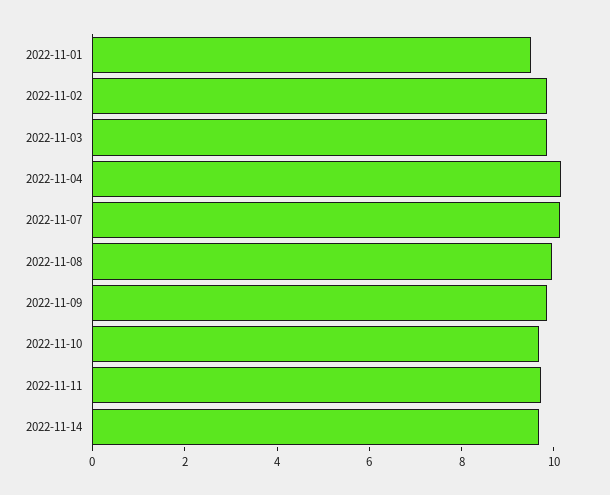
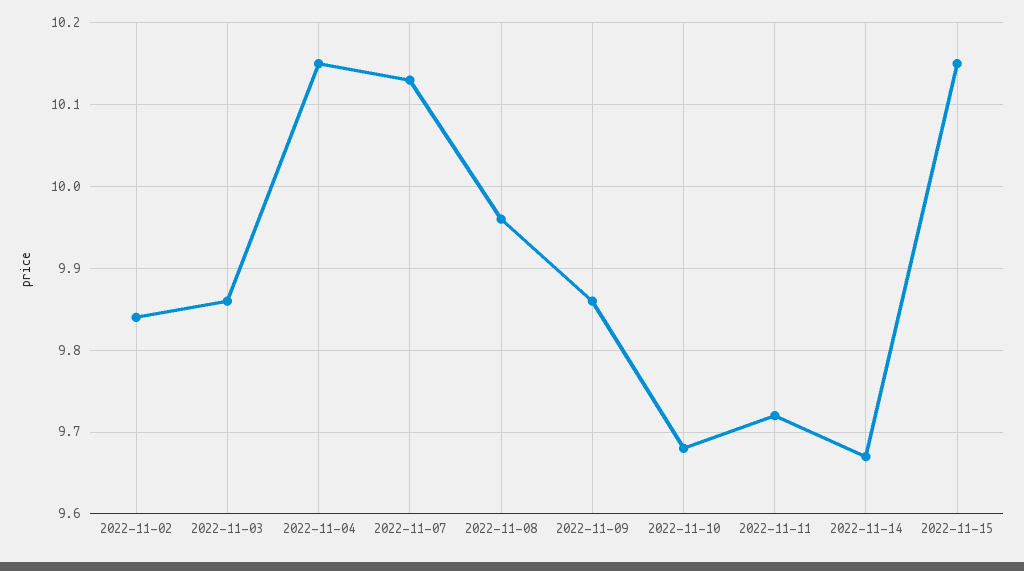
2022-11-01: 9.5 -> none
2022-11-15: none -> 10.15

